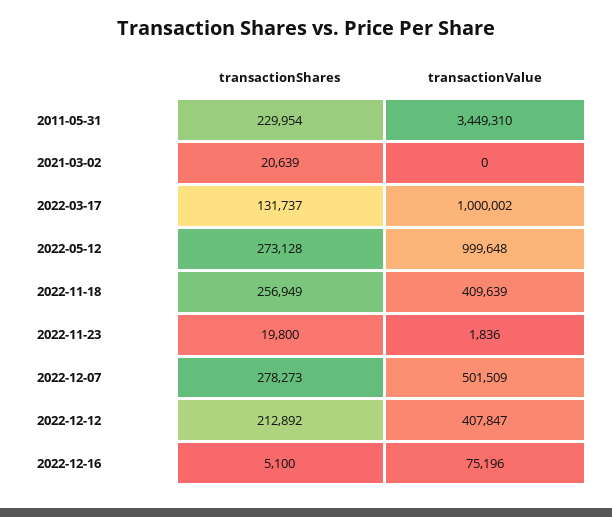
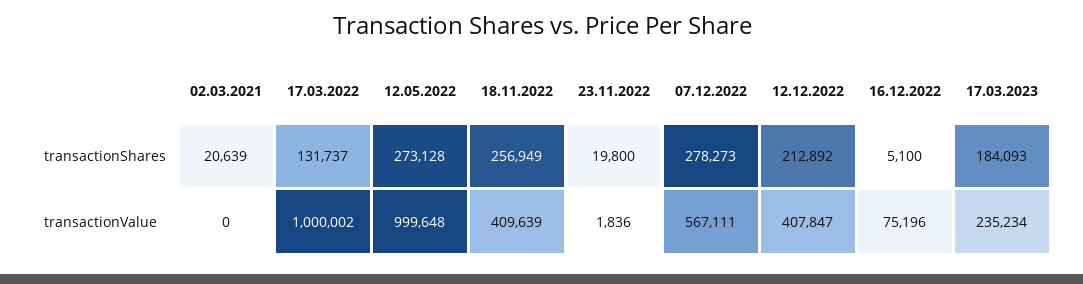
transactionShares, 2011-05-31: 229954 -> none
transactionValue, 2011-05-31: 3449310 -> none
transactionValue, 2022-12-07: 501509 -> 567111
transactionShares, 17.03.2023: none -> 184093
transactionValue, 17.03.2023: none -> 235234

